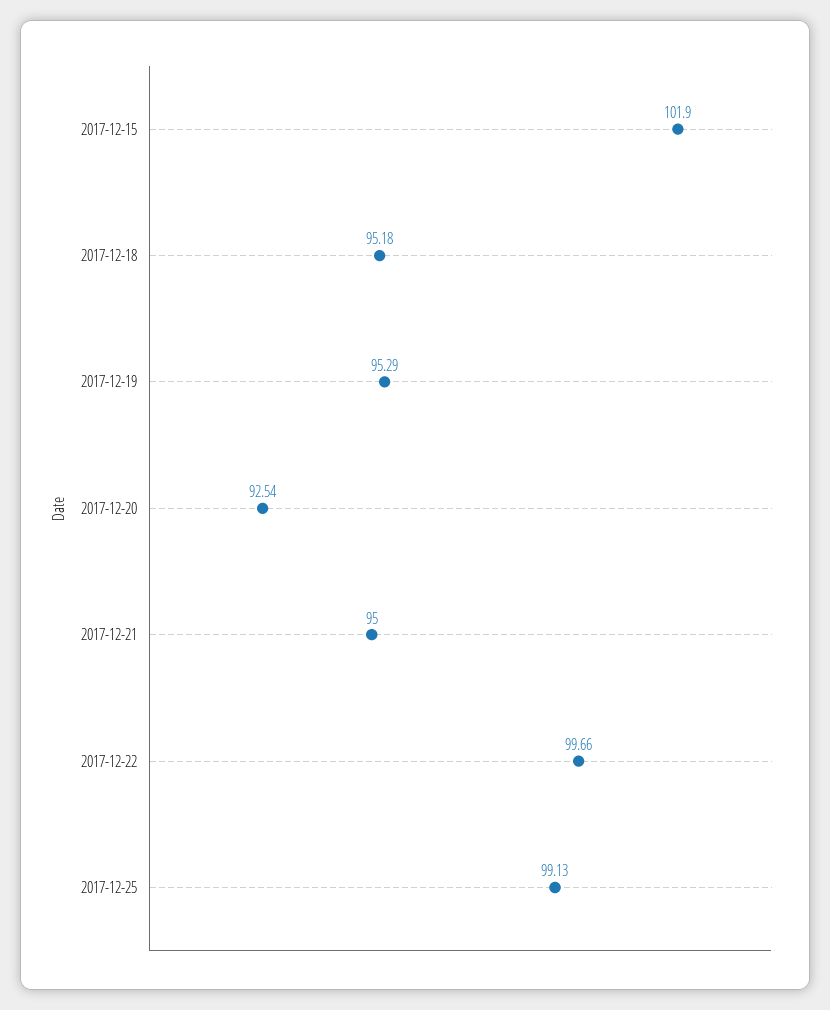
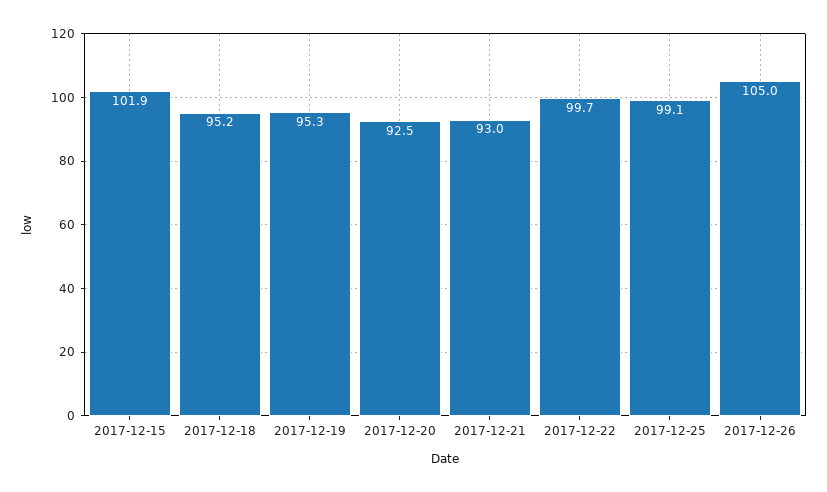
2017-12-21: 95 -> 93
2017-12-26: none -> 105

